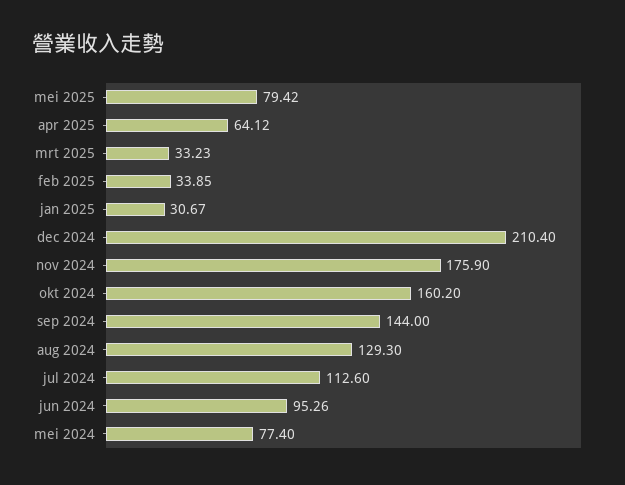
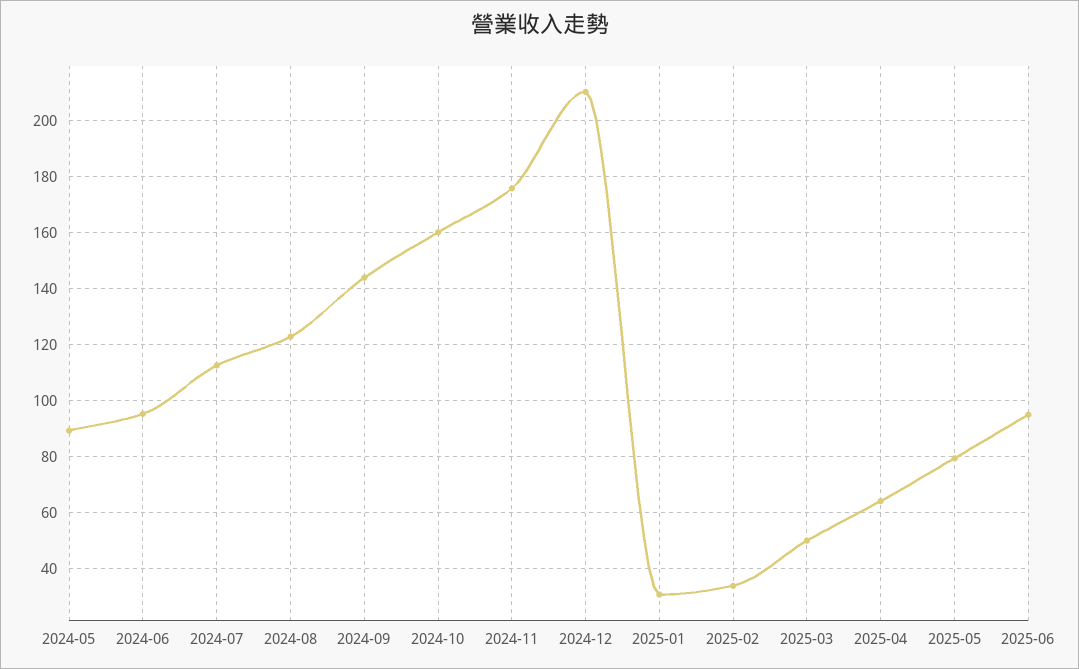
mrt 2025: 33.23 -> 50
aug 2024: 129.3 -> 122.5
mei 2024: 77.4 -> 90
2025-06: none -> 95

